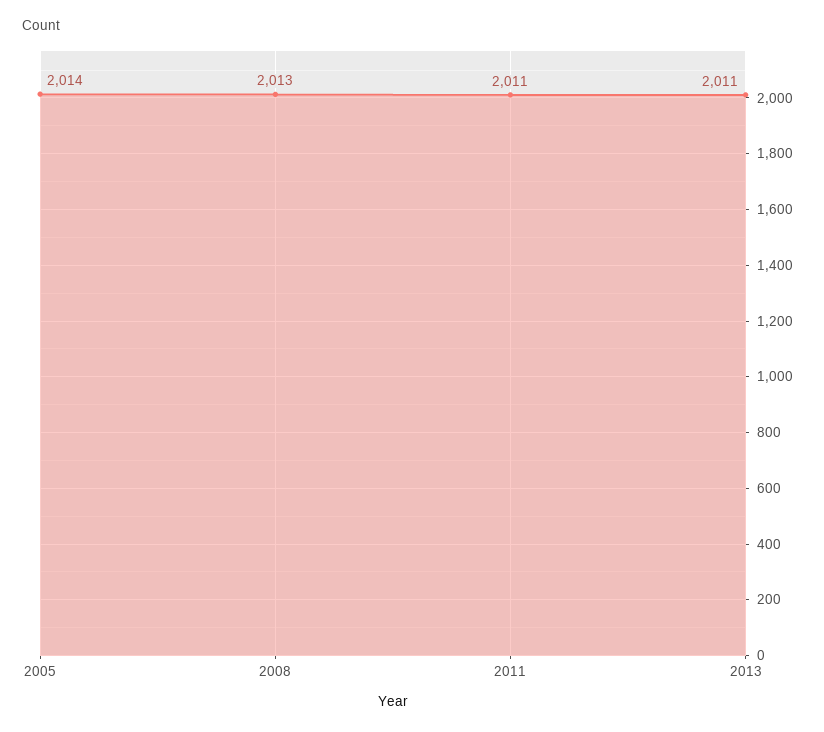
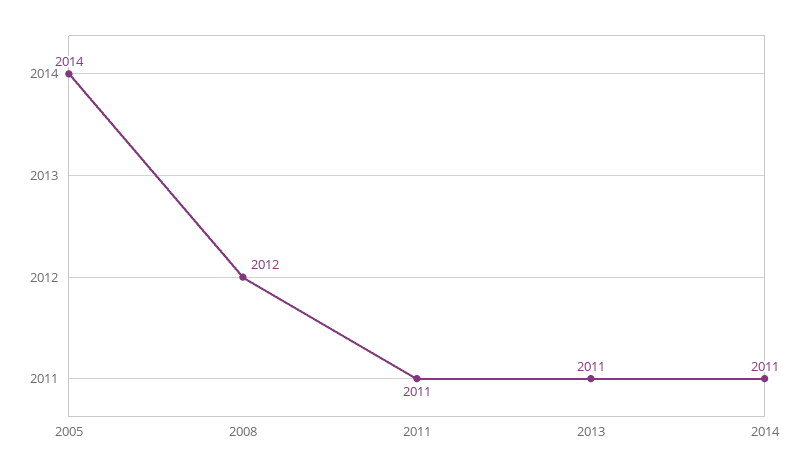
2008: 2013 -> 2012
2014: none -> 2011

